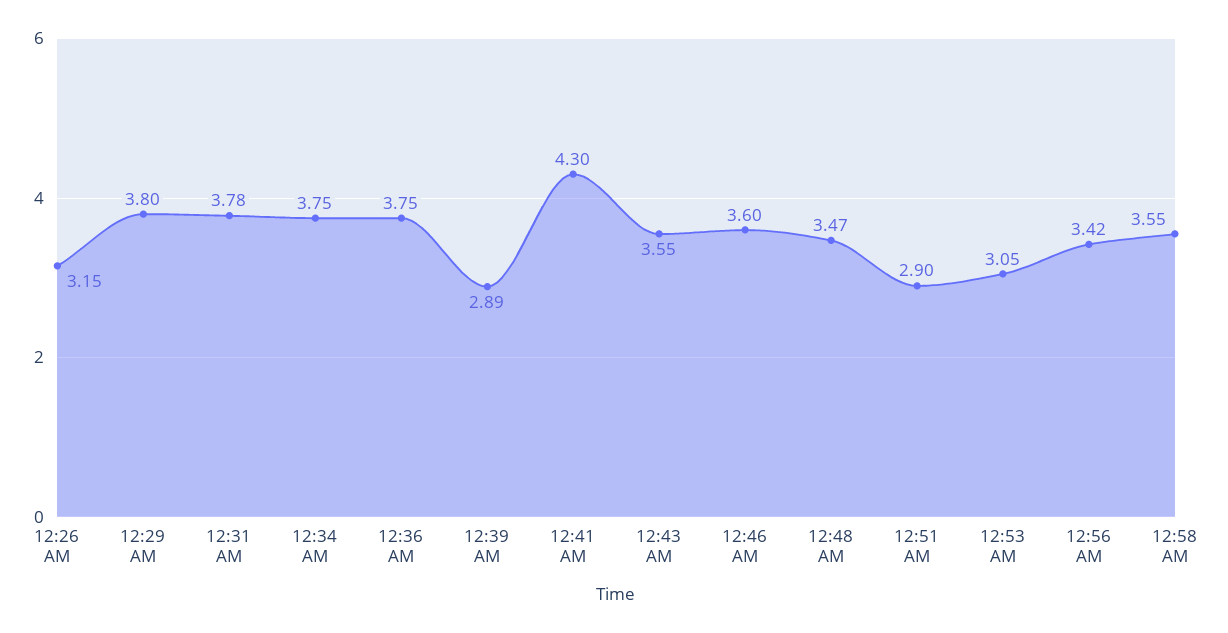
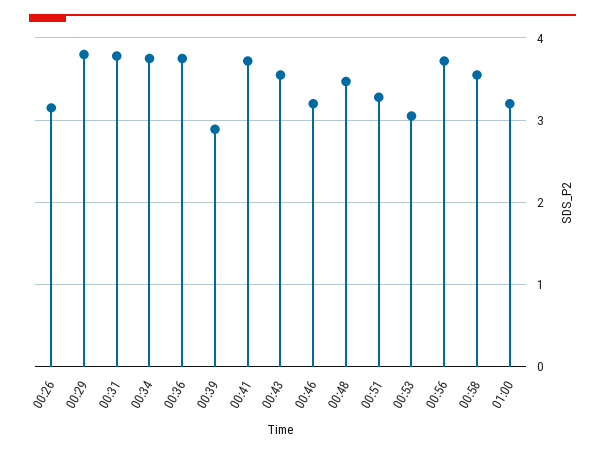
12:41 AM: 4.3 -> 3.7
12:46 AM: 3.6 -> 3.2
12:51 AM: 2.9 -> 3.3
12:56 AM: 3.42 -> 3.7
01:00: none -> 3.2

